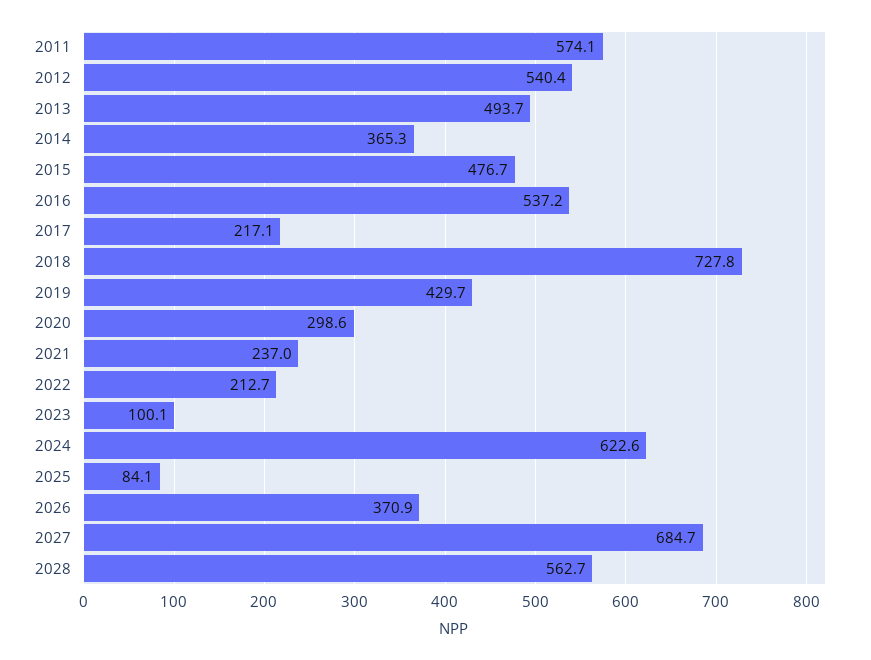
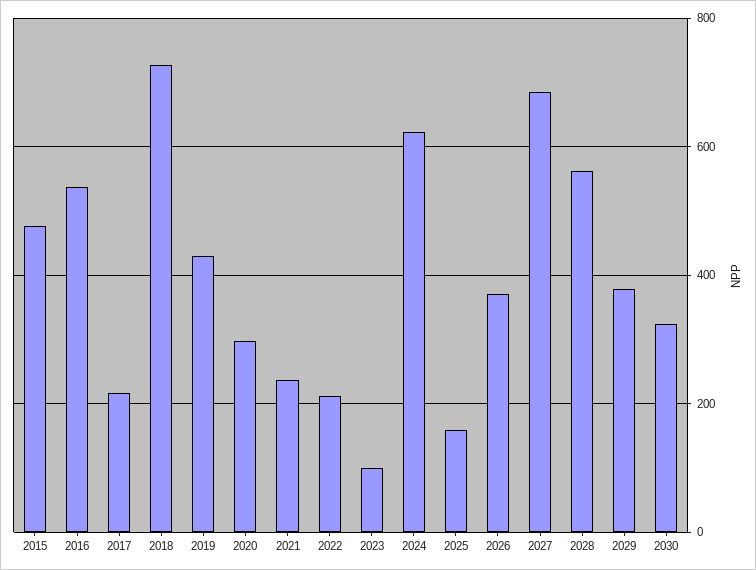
2011: 574.1 -> none
2012: 540.4 -> none
2013: 493.7 -> none
2014: 365.3 -> none
2025: 84.1 -> 160
2029: none -> 380
2030: none -> 320

